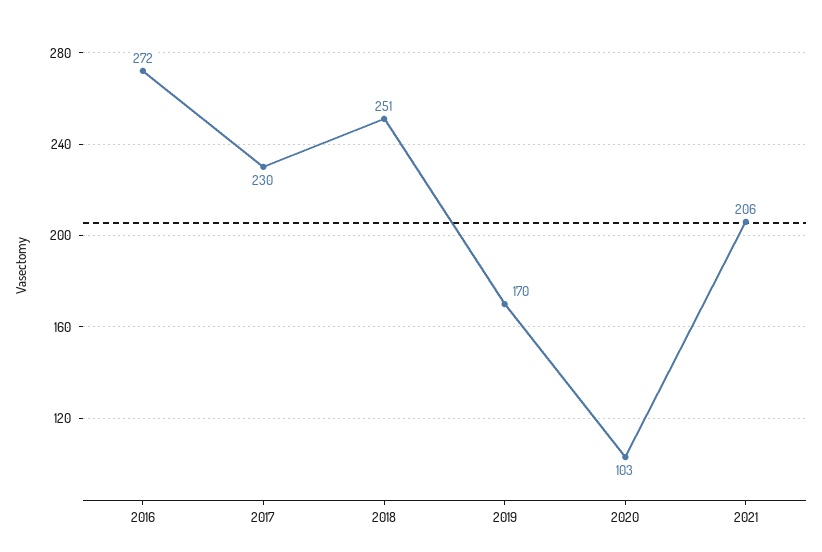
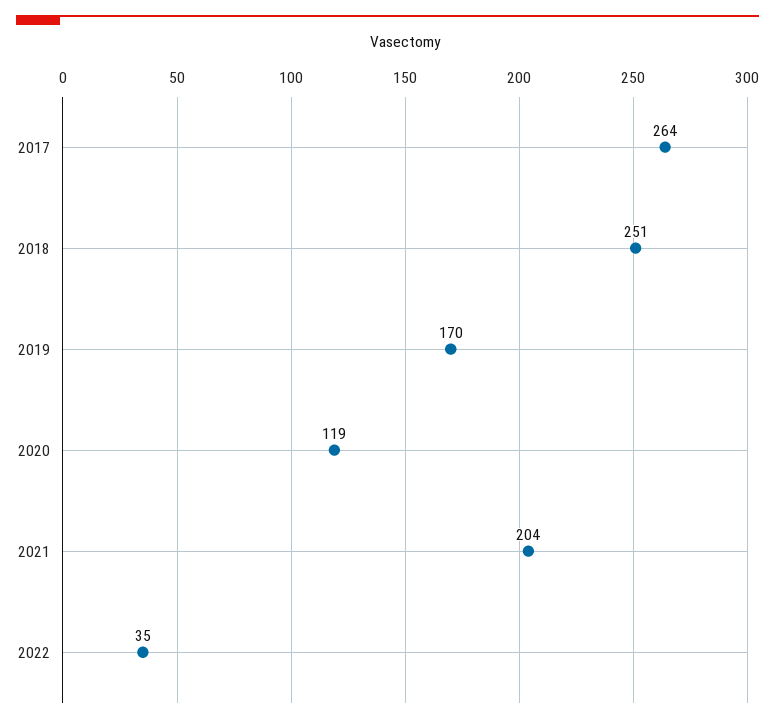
2016: 272 -> none
2017: 230 -> 264
2020: 103 -> 119
2021: 206 -> 204
2022: none -> 35

